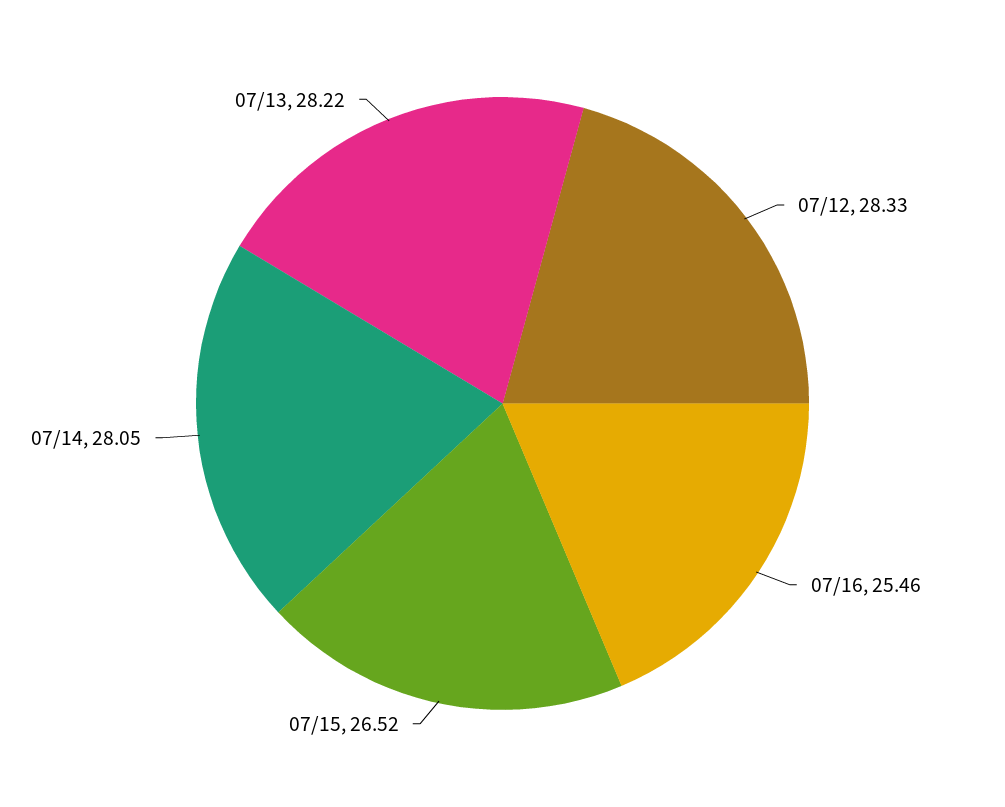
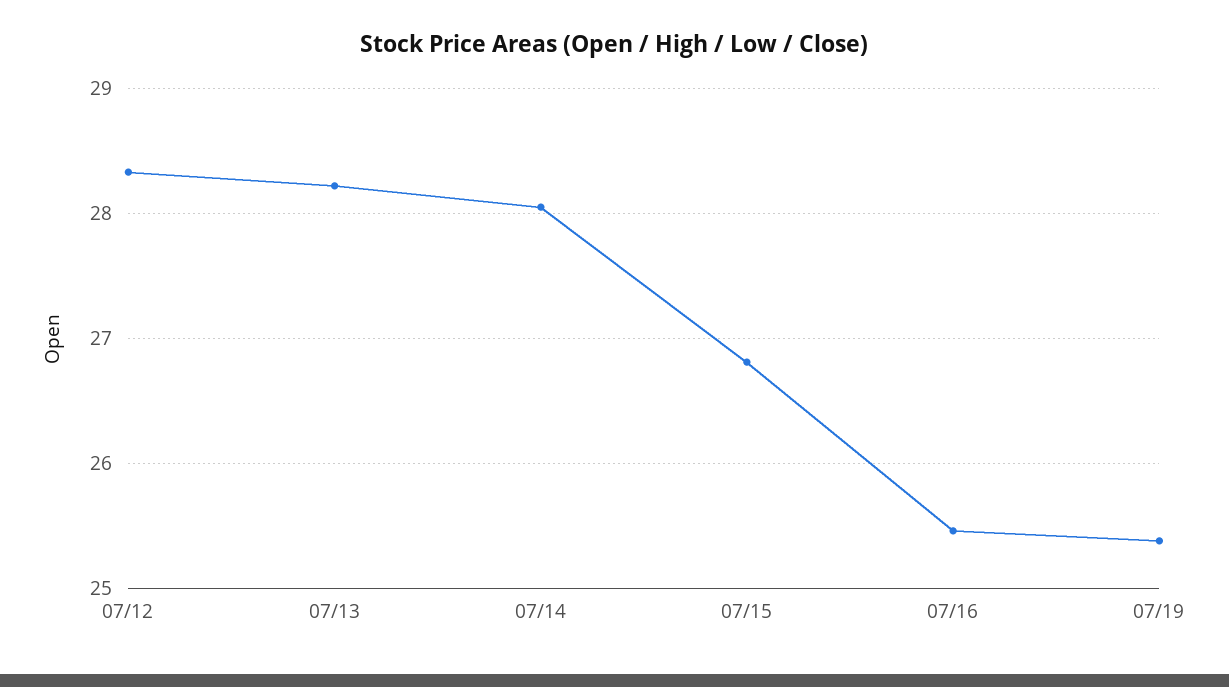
07/15: 26.52 -> 26.8
07/19: none -> 25.4

